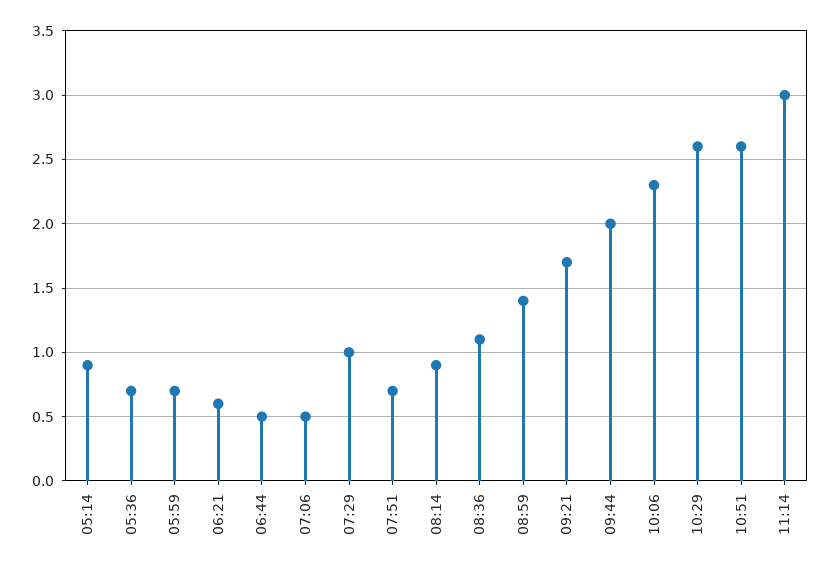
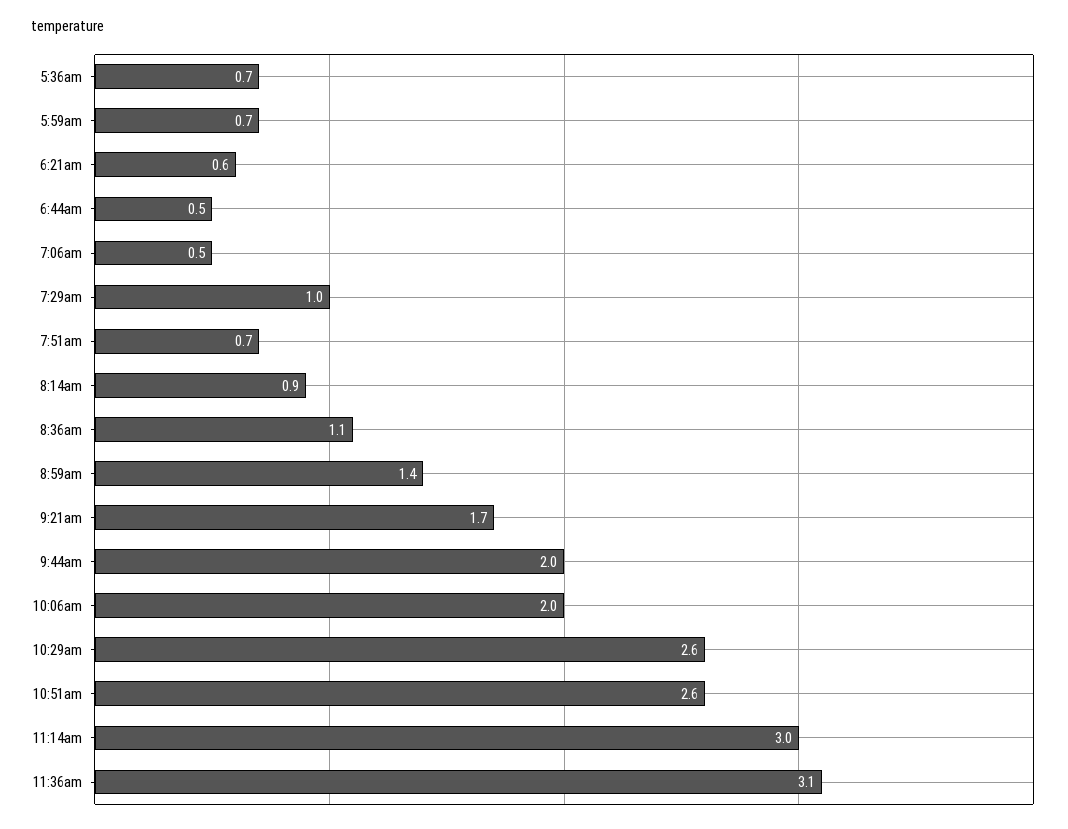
05:14: 0.9 -> none
10:06: 2.3 -> 2
11:36am: none -> 3.1

